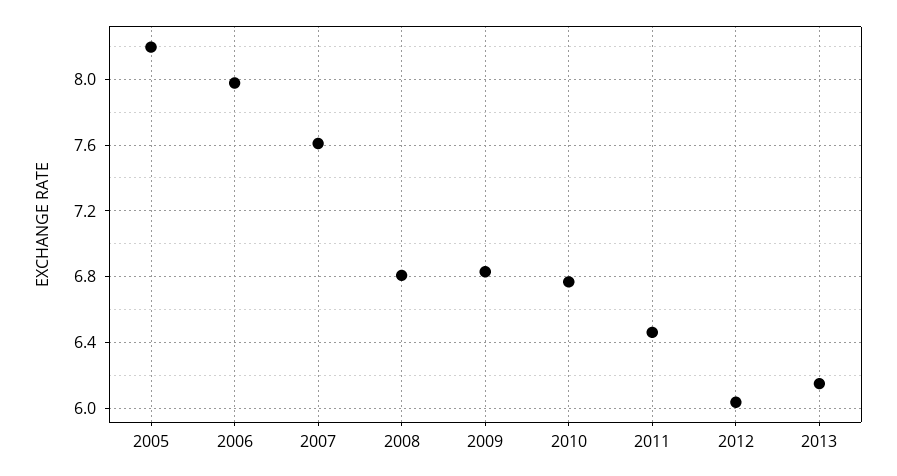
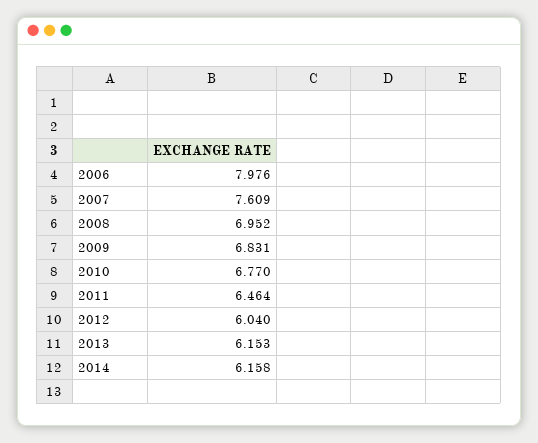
2005: 8.2 -> none
2008: 6.8 -> 6.952
2014: none -> 6.158

